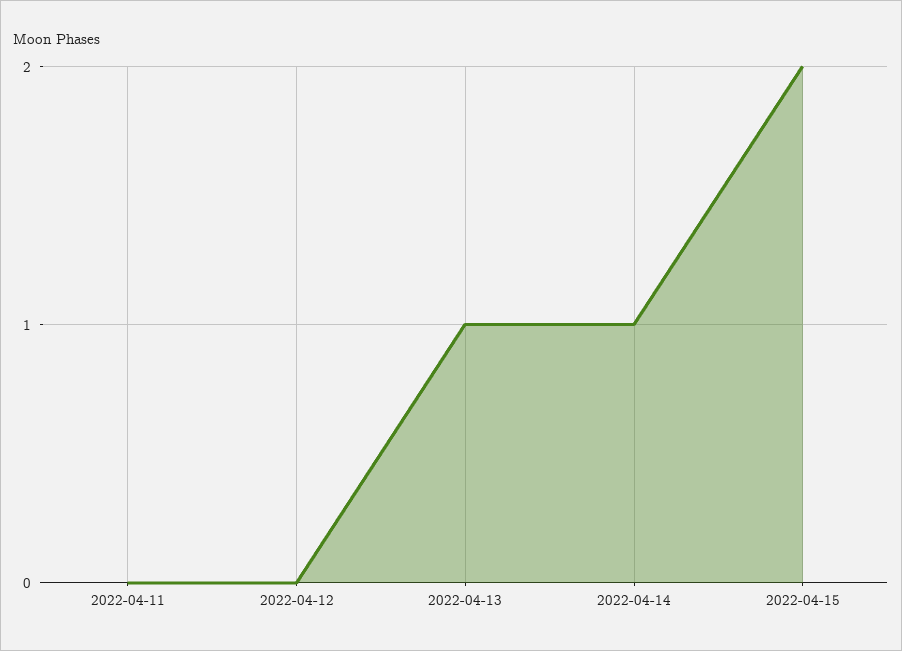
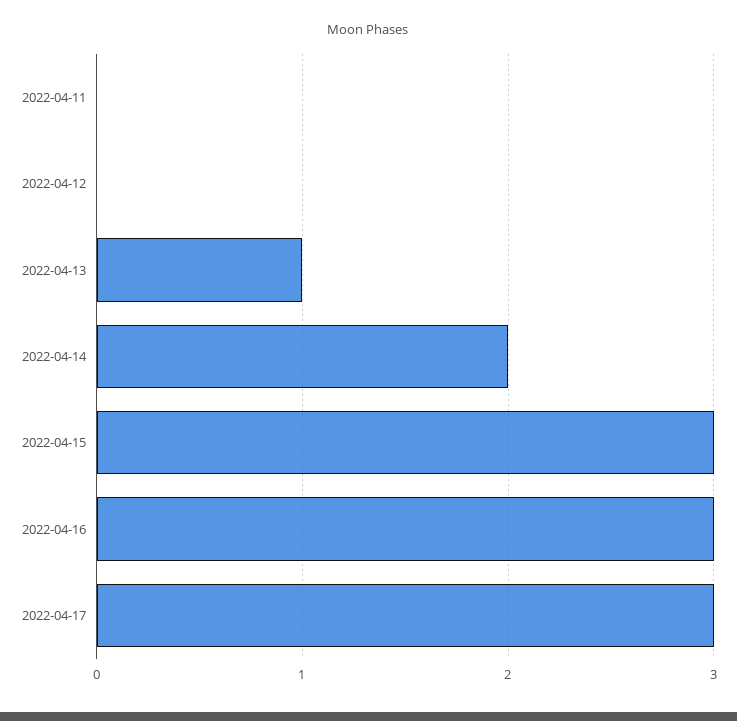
2022-04-14: 1 -> 2
2022-04-15: 2 -> 3
2022-04-16: none -> 3
2022-04-17: none -> 3

